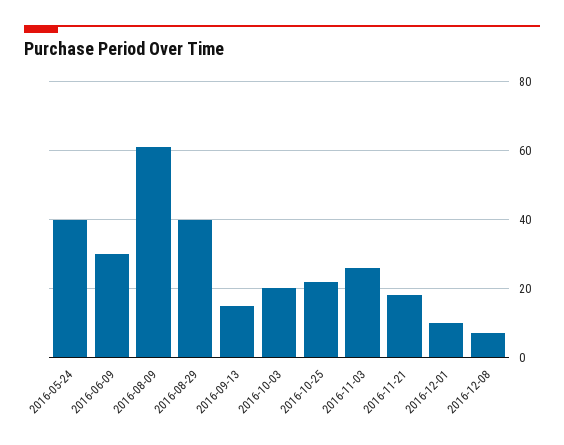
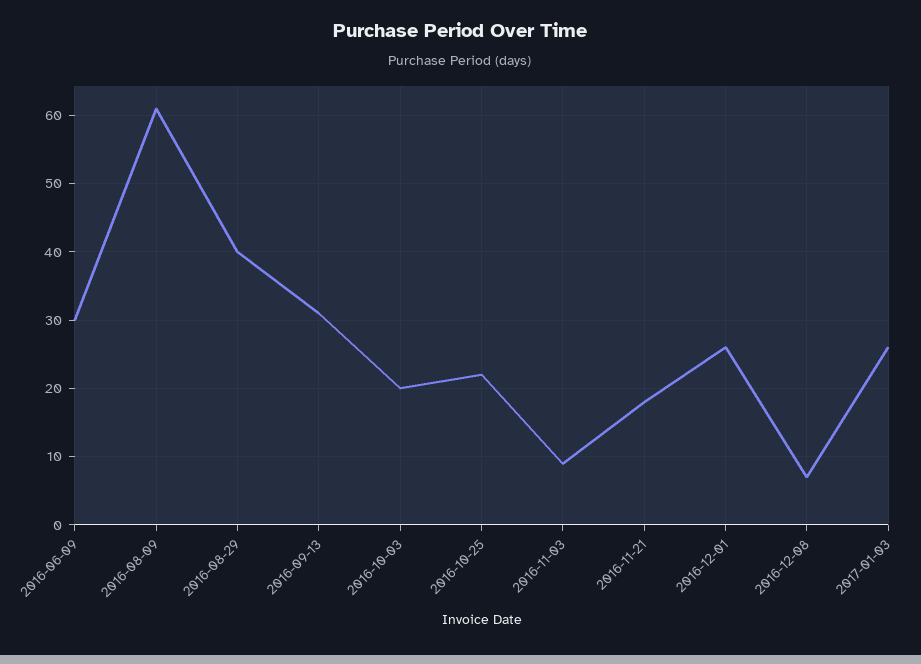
2016-05-24: 40 -> none
2016-09-13: 15 -> 31
2016-11-03: 25 -> 9
2016-12-01: 10 -> 26
2017-01-03: none -> 26

